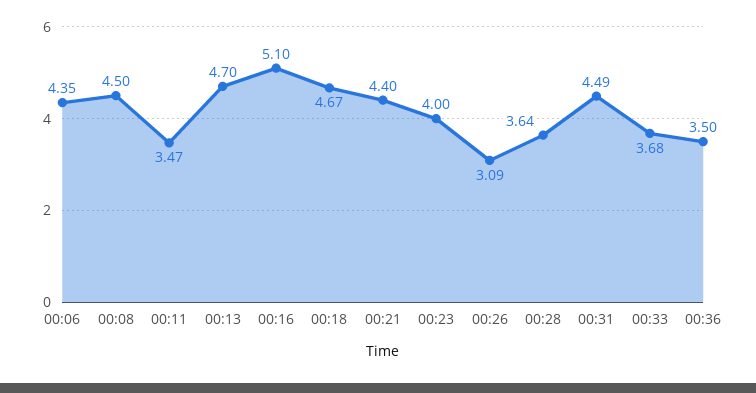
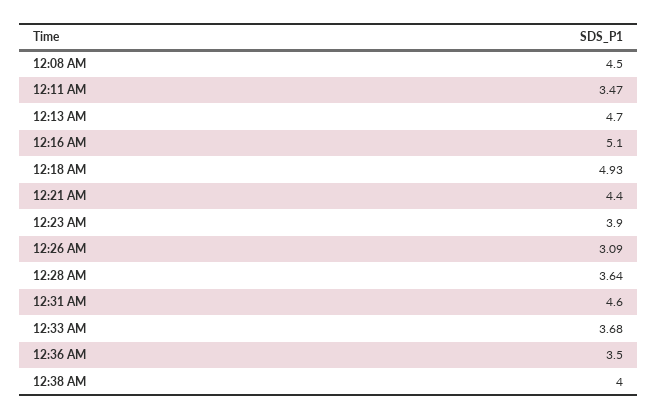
00:06: 4.35 -> none
00:18: 4.67 -> 4.93
00:23: 4 -> 3.9
00:31: 4.49 -> 4.6
12:38 AM: none -> 4

